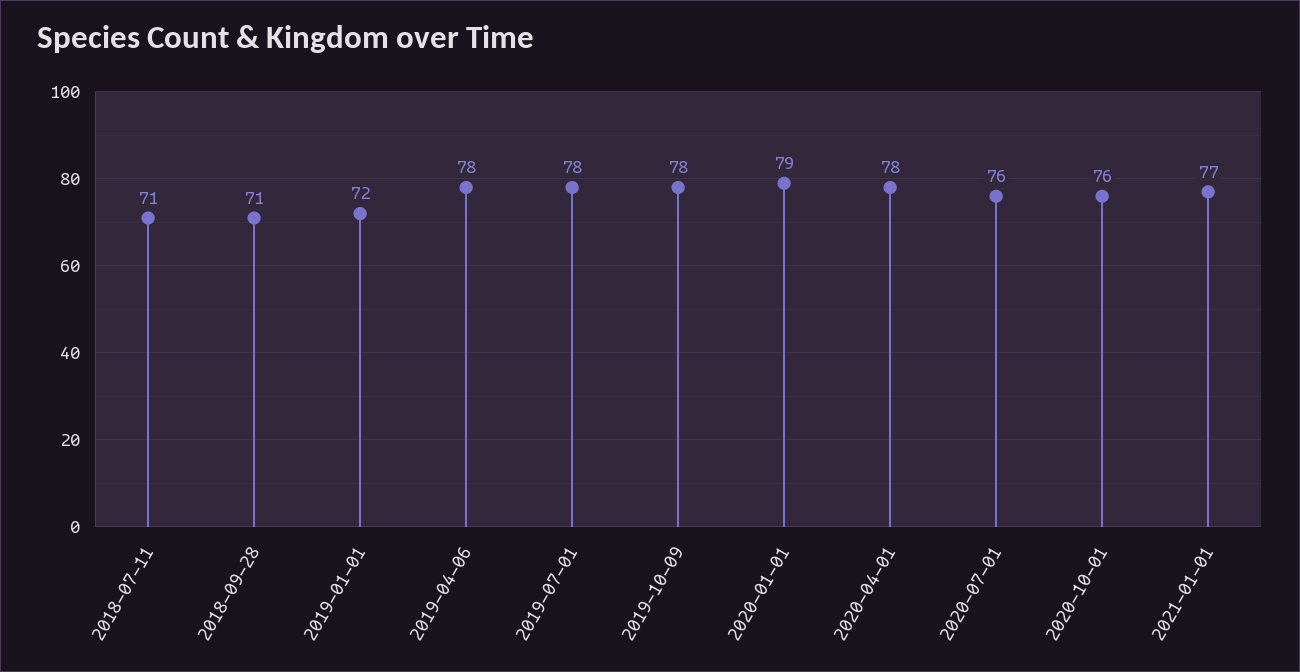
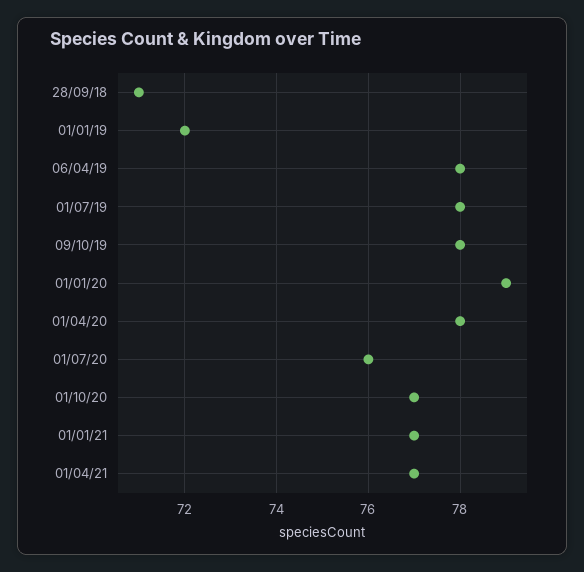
2018-07-11: 71 -> none
2020-10-01: 76 -> 77
01/04/21: none -> 77

